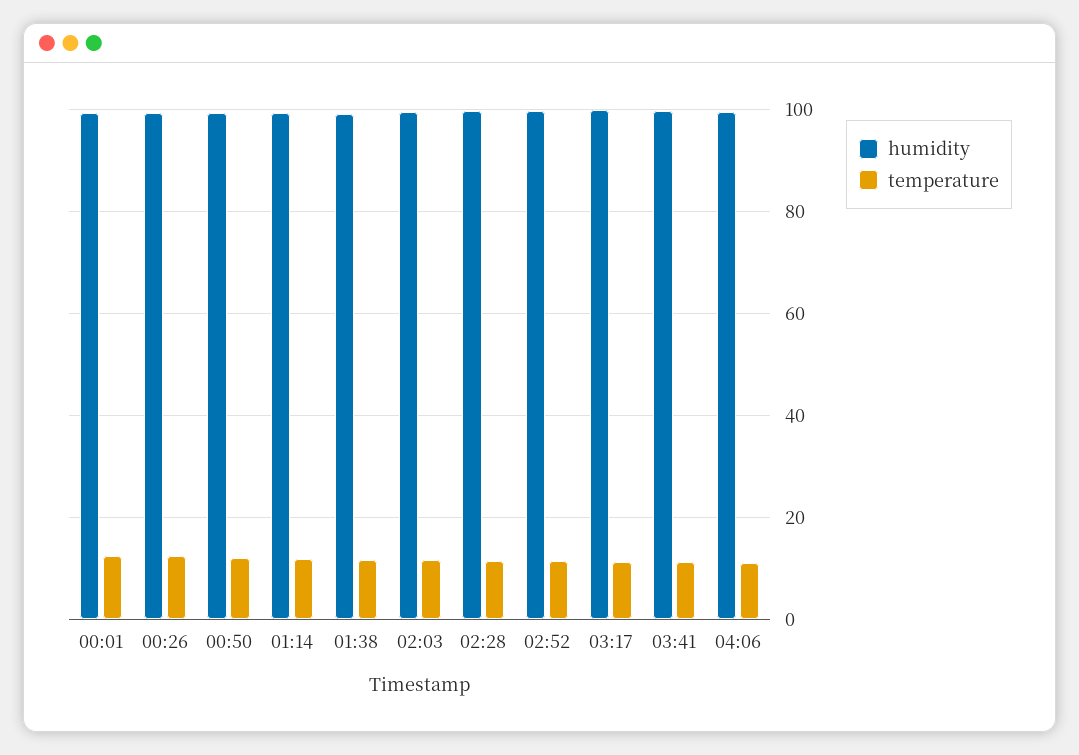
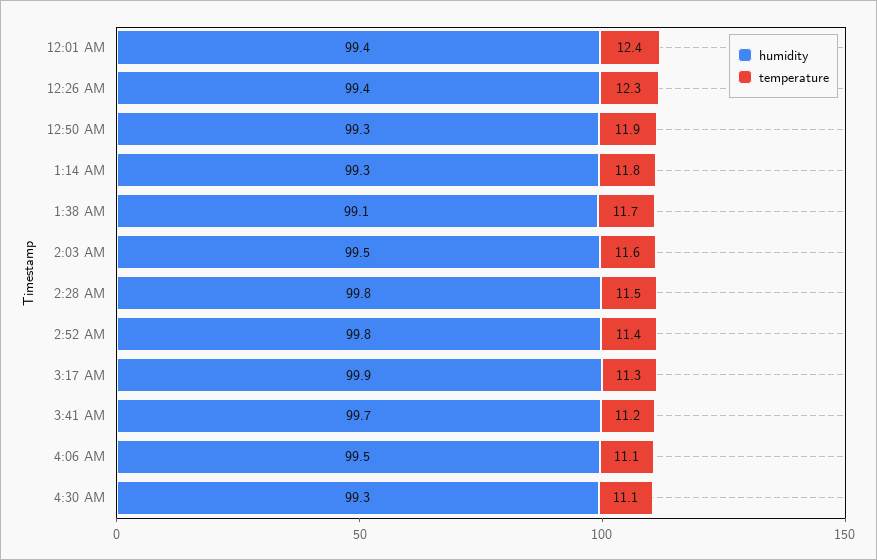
humidity, 4:30 AM: none -> 99.3
temperature, 4:30 AM: none -> 11.1

